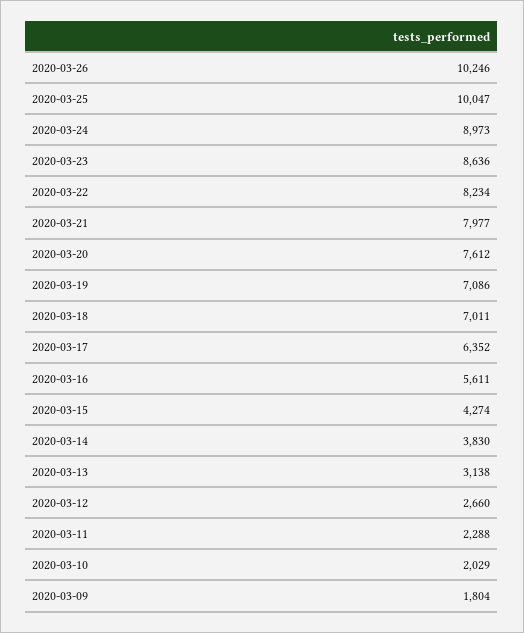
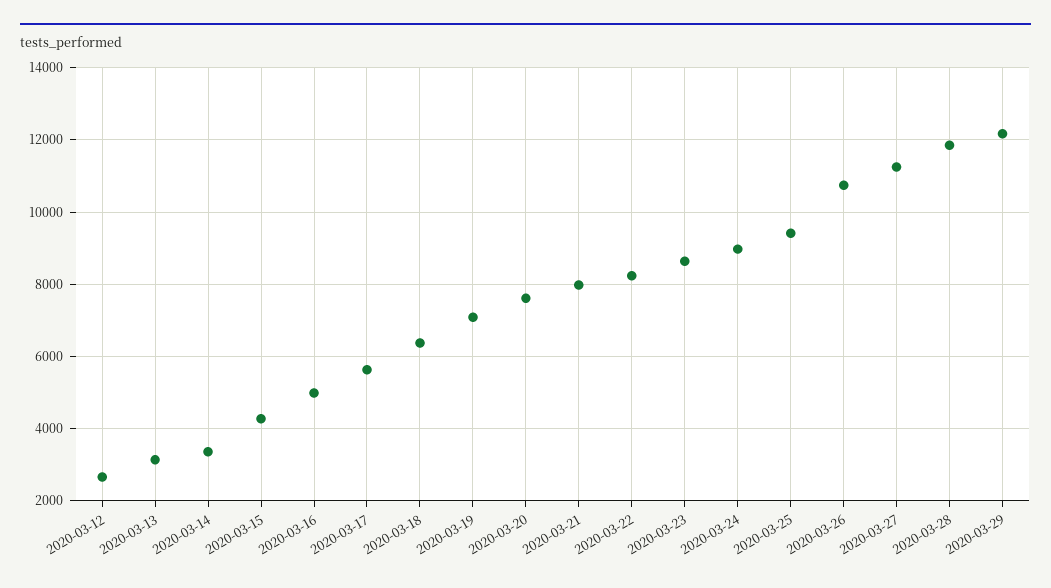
2020-03-26: 10246 -> 10800
2020-03-25: 10047 -> 9400
2020-03-18: 7011 -> 6400
2020-03-17: 6352 -> 5600
2020-03-16: 5611 -> 5000
2020-03-14: 3830 -> 3400
2020-03-11: 2288 -> none
2020-03-10: 2029 -> none
2020-03-09: 1804 -> none
2020-03-27: none -> 11200
2020-03-28: none -> 11800
2020-03-29: none -> 12200

